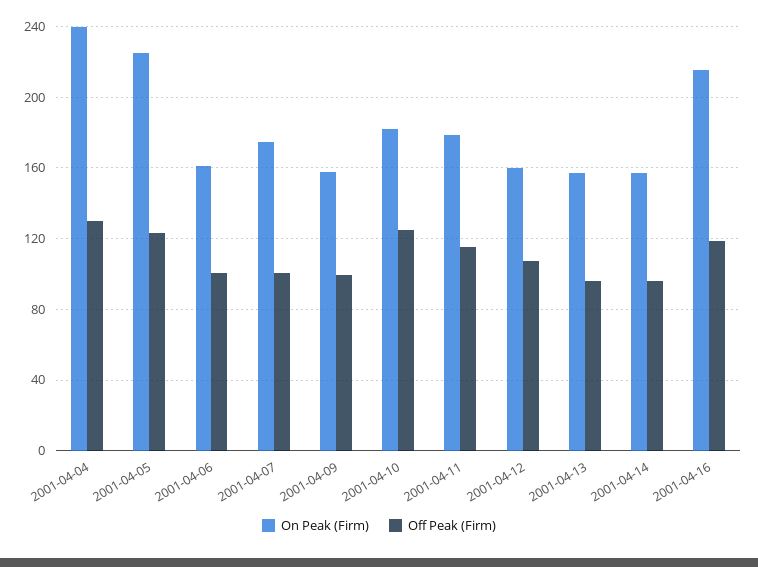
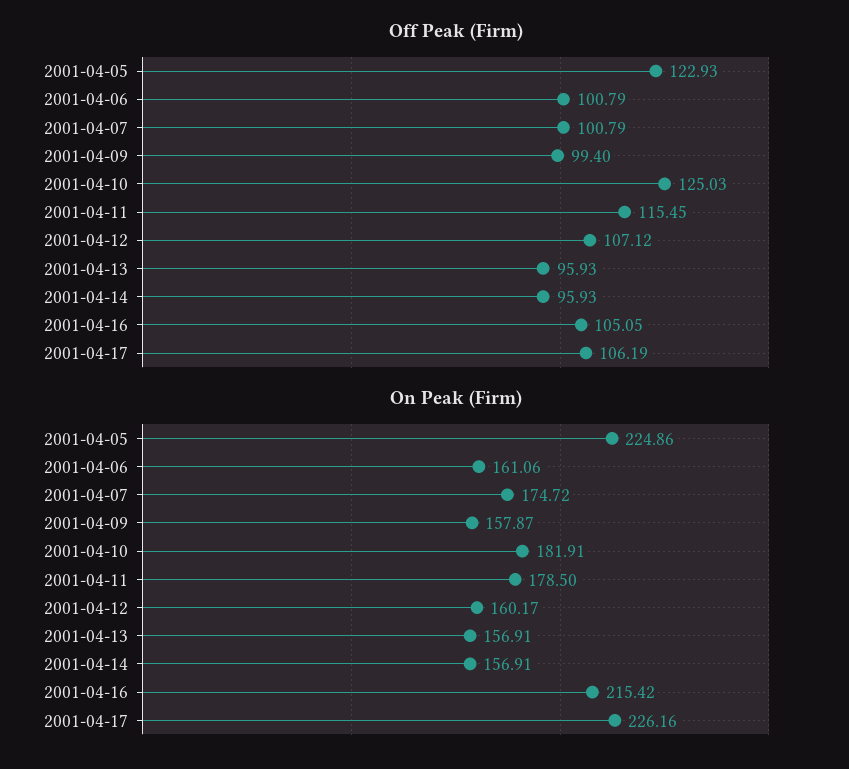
On Peak (Firm), 2001-04-04: 240 -> none
Off Peak (Firm), 2001-04-04: 130 -> none
Off Peak (Firm), 2001-04-16: 120 -> 105.05
Off Peak (Firm), 2001-04-17: none -> 106.19
On Peak (Firm), 2001-04-17: none -> 226.16

